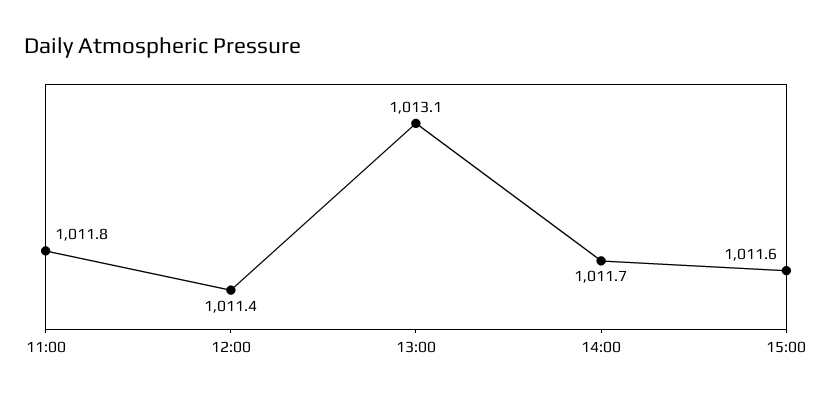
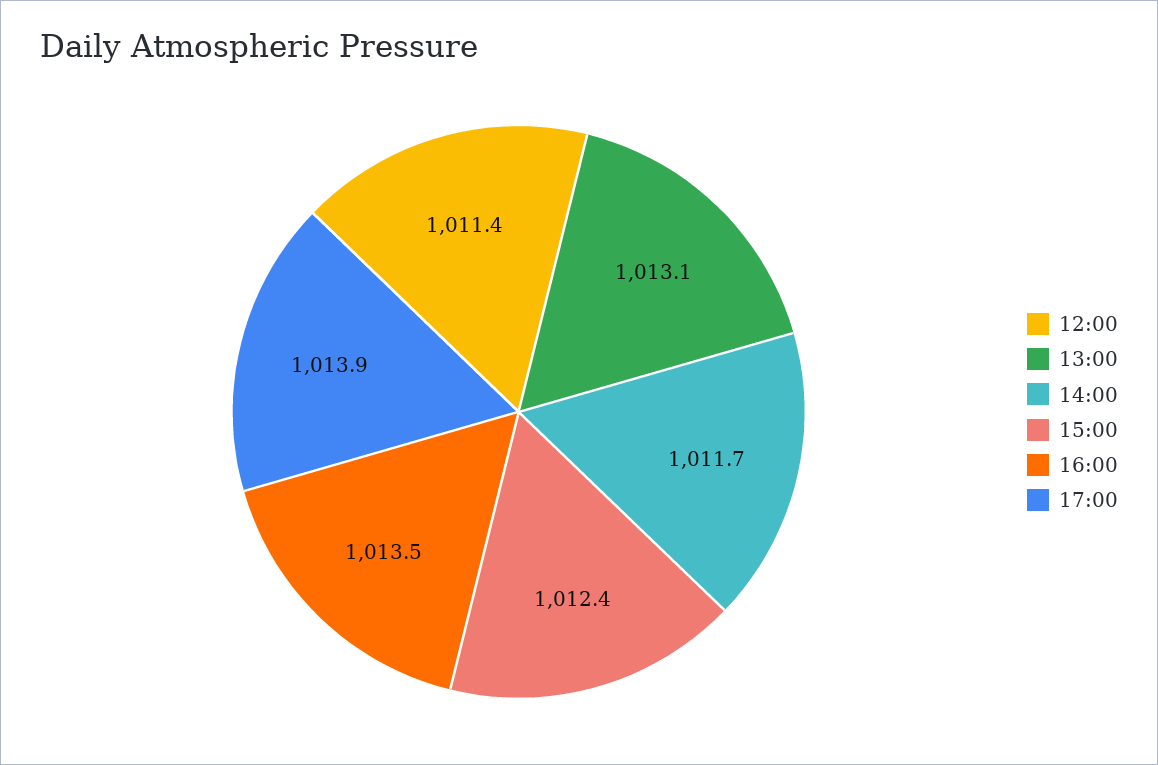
11:00: 1011.8 -> none
15:00: 1011.6 -> 1012.4
16:00: none -> 1013.5
17:00: none -> 1013.9

